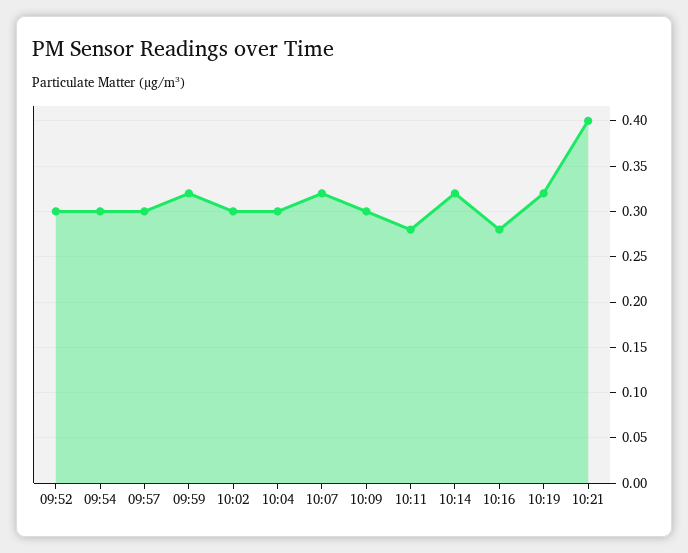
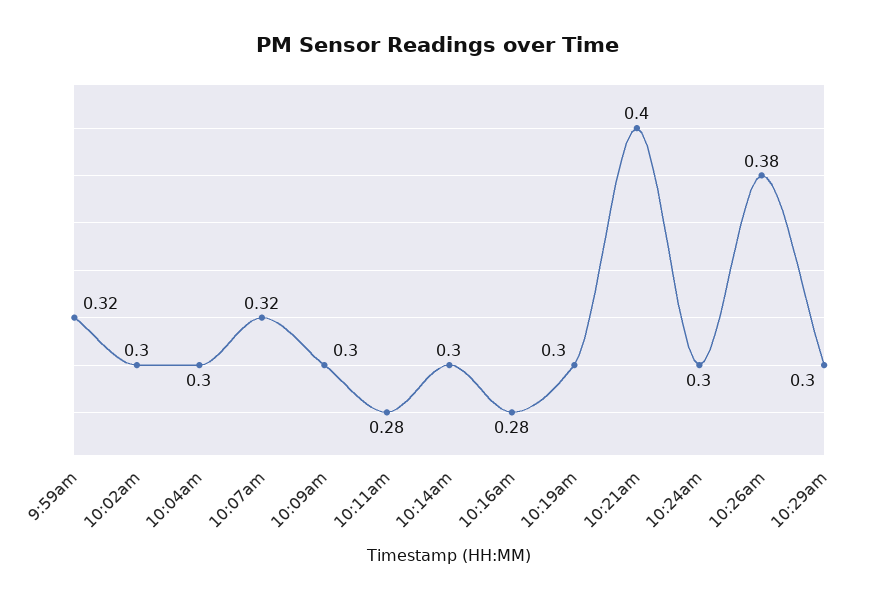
09:52: 0.3 -> none
09:54: 0.3 -> none
09:57: 0.3 -> none
10:14: 0.32 -> 0.3
10:19: 0.32 -> 0.3
10:24am: none -> 0.3
10:26am: none -> 0.38
10:29am: none -> 0.3

